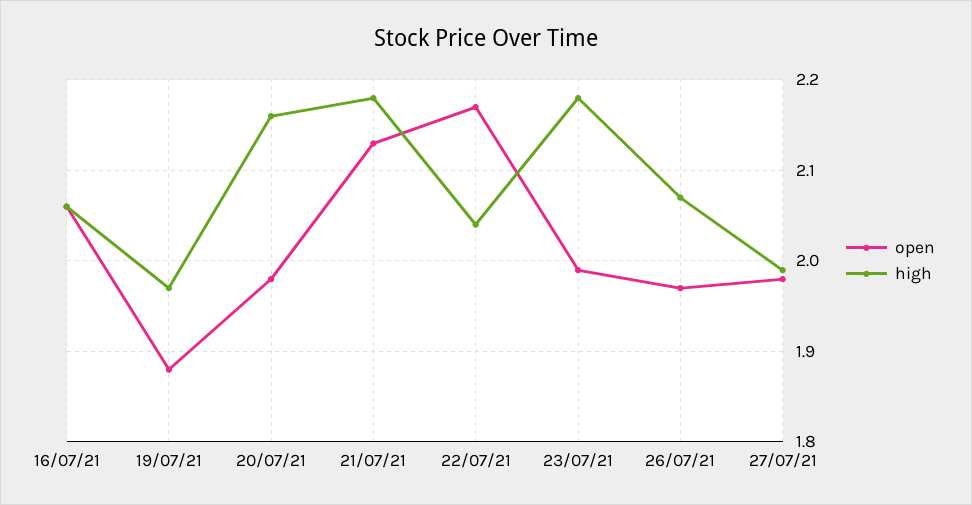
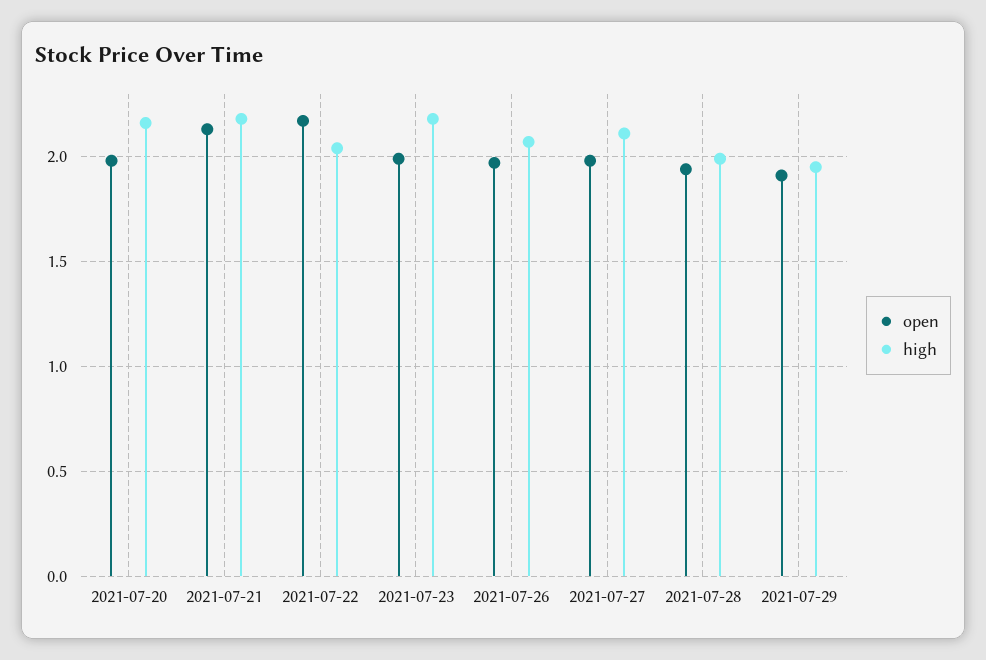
open, 16/07/21: 2.06 -> none
high, 16/07/21: 2.06 -> none
open, 19/07/21: 1.88 -> none
high, 19/07/21: 1.97 -> none
high, 27/07/21: 1.99 -> 2.1
open, 2021-07-28: none -> 1.95
high, 2021-07-28: none -> 2
open, 2021-07-29: none -> 1.9
high, 2021-07-29: none -> 1.95

